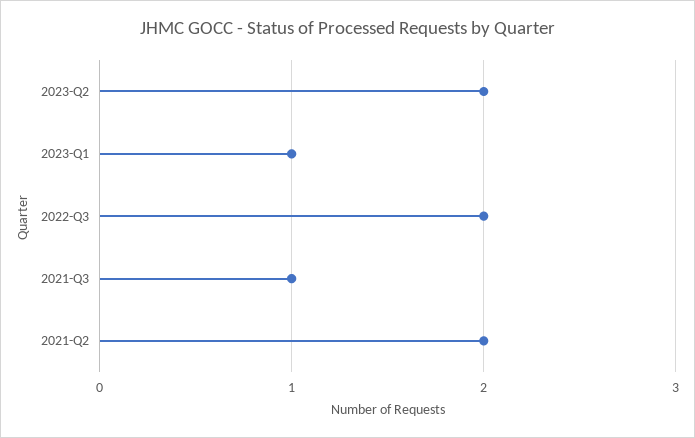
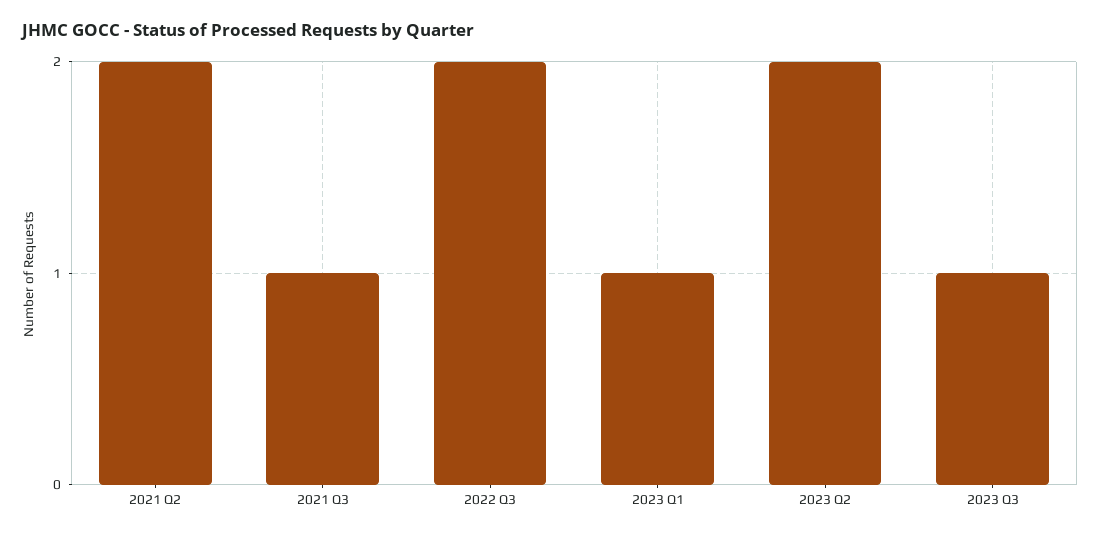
2023 Q3: none -> 1

